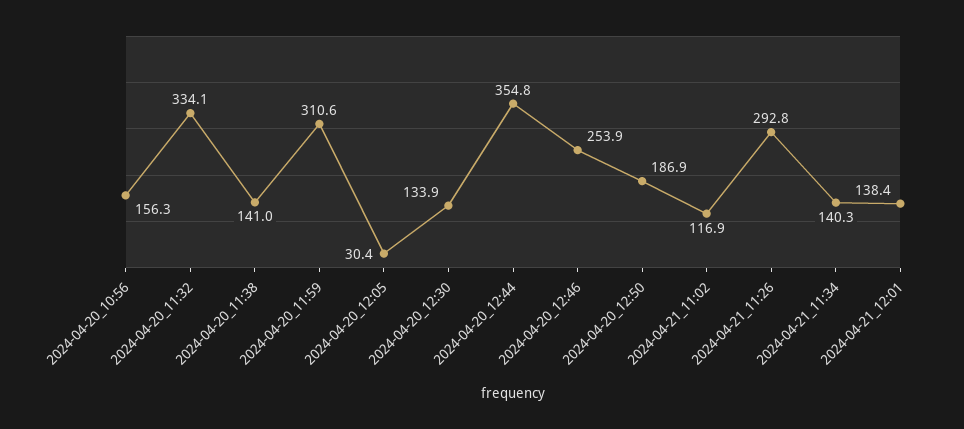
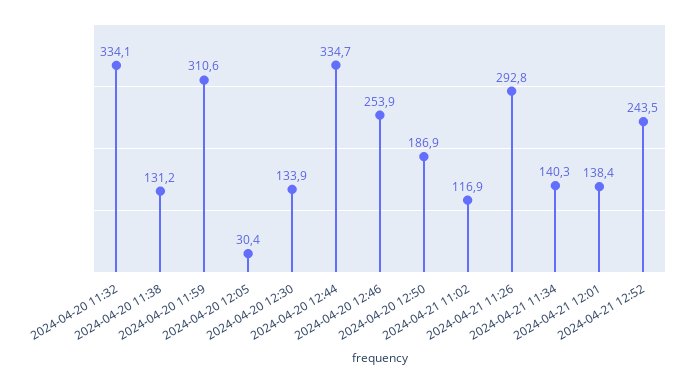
2024-04-20_10:56: 156.3 -> none
2024-04-20_11:38: 141 -> 131.2
2024-04-20_12:44: 354.8 -> 334.7
2024-04-21 12:52: none -> 243.5

